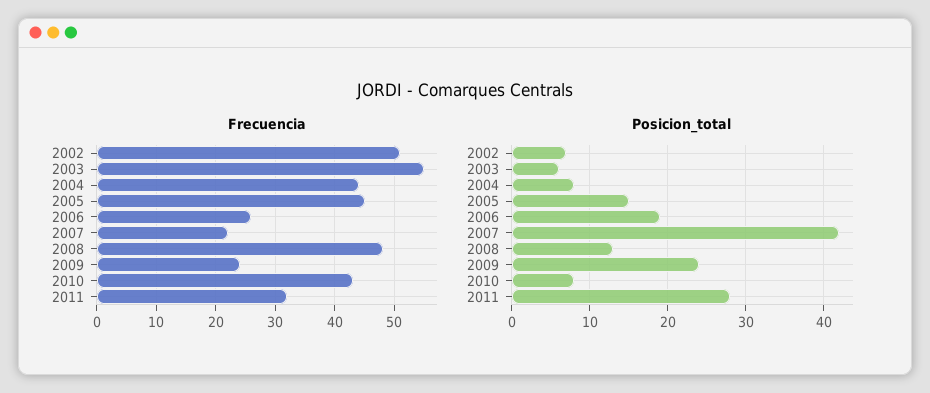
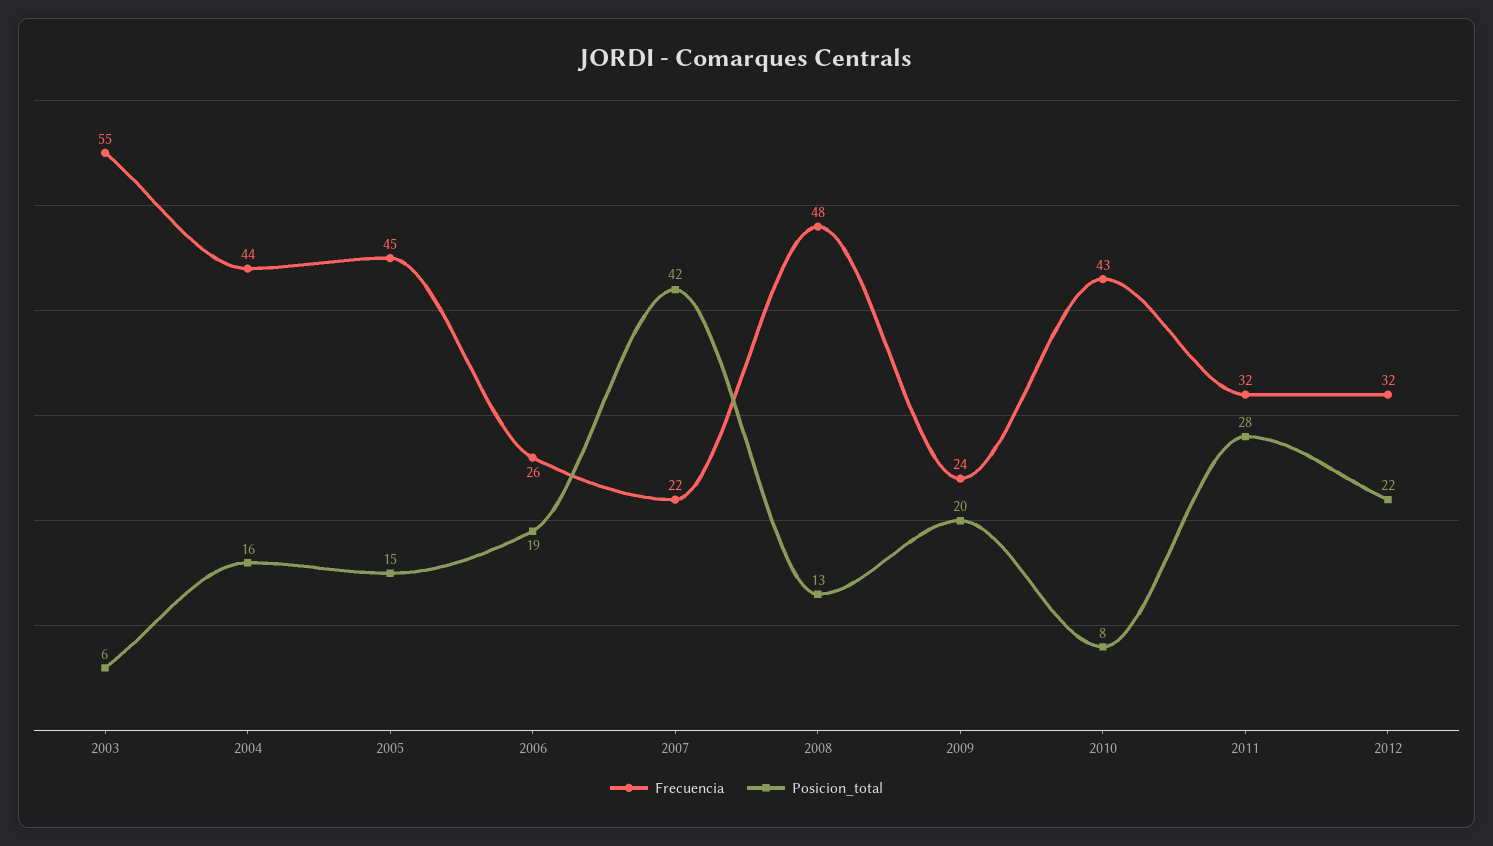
Frecuencia, 2002: 50 -> none
Posicion_total, 2002: 7 -> none
Posicion_total, 2004: 8 -> 16
Posicion_total, 2009: 24 -> 20
Frecuencia, 2012: none -> 32
Posicion_total, 2012: none -> 22

